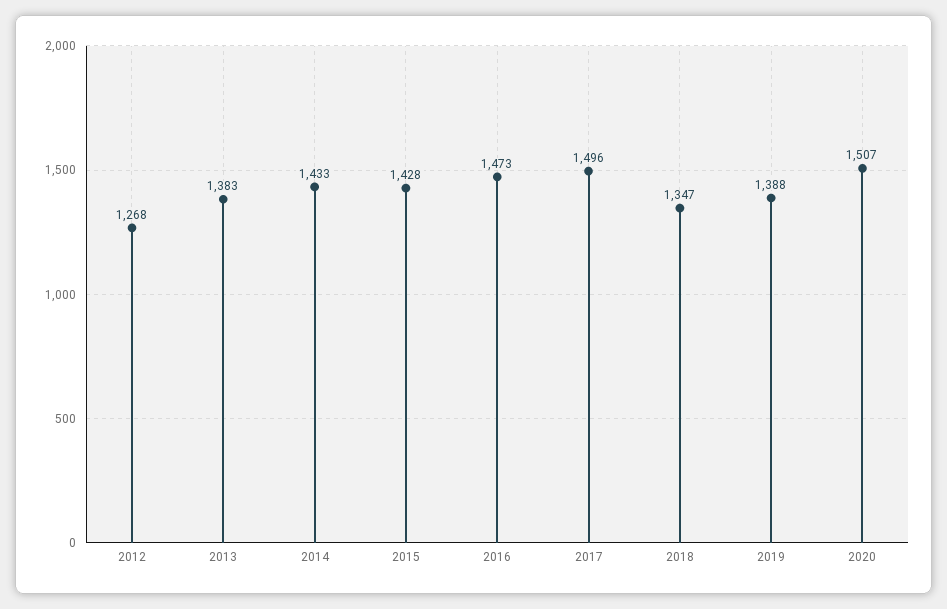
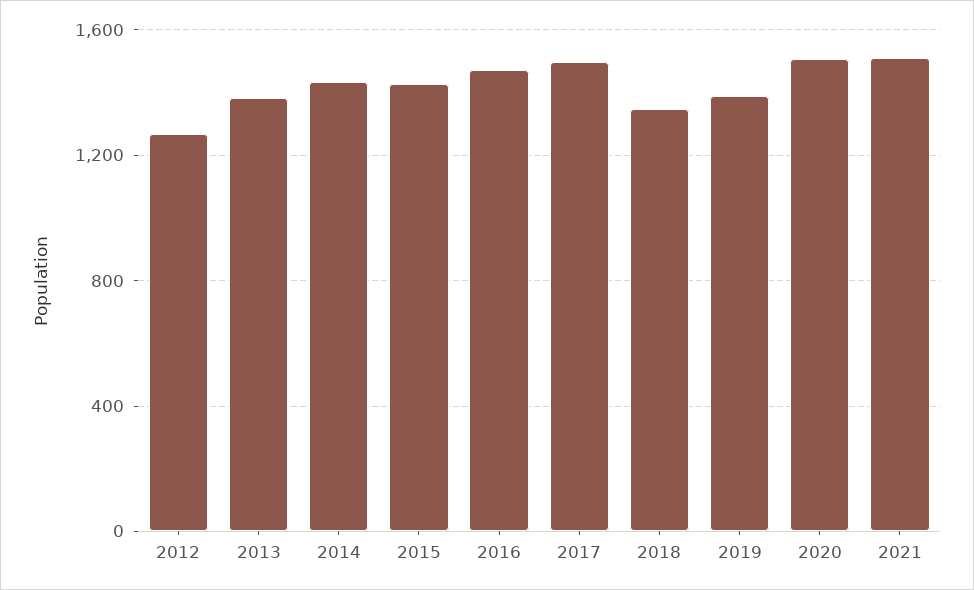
2021: none -> 1500

